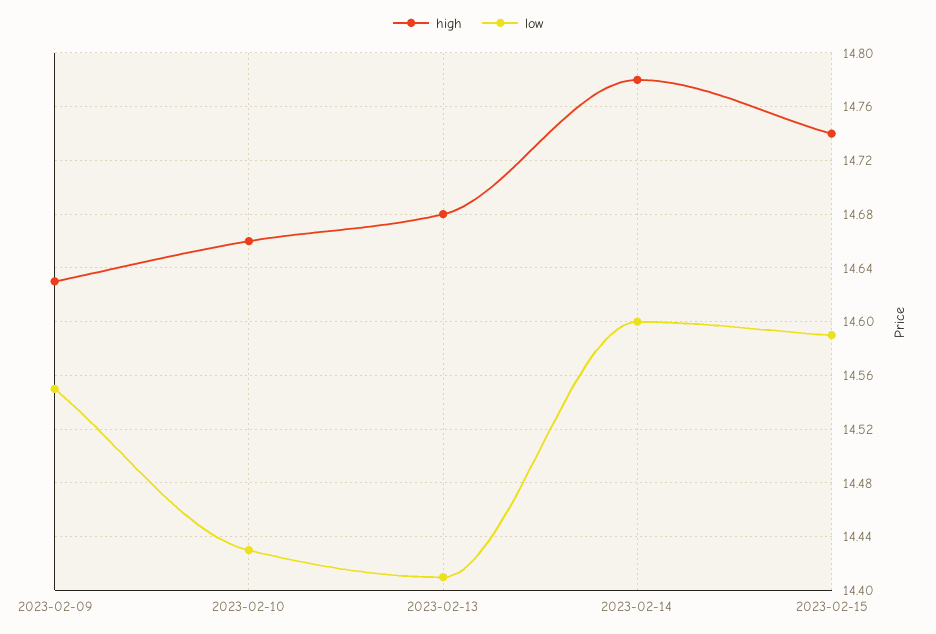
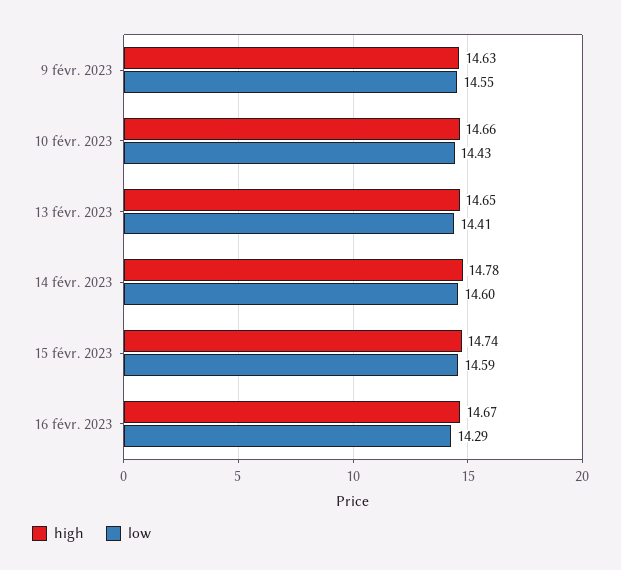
high, 2023-02-13: 14.68 -> 14.65
high, 16 févr. 2023: none -> 14.67
low, 16 févr. 2023: none -> 14.29

